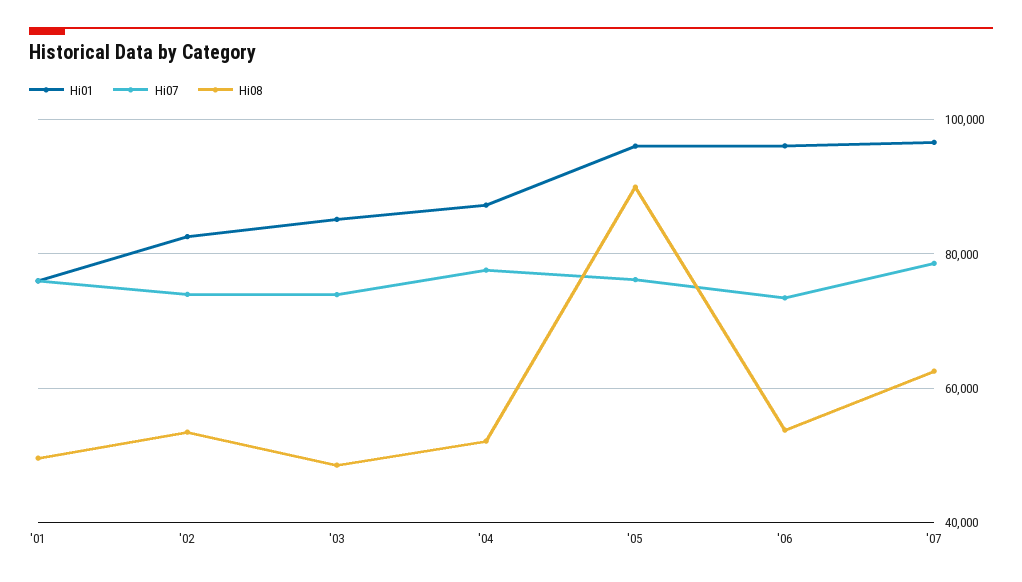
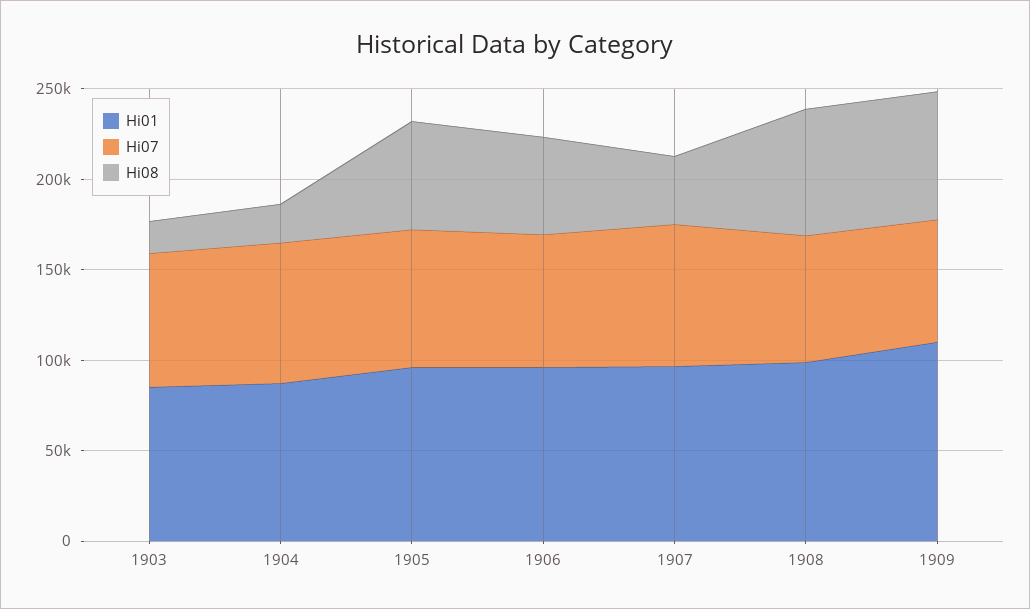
Hi01, '01: 76000 -> none
Hi07, '01: 76000 -> none
Hi08, '01: 50000 -> none
Hi01, '02: 82000 -> none
Hi07, '02: 74000 -> none
Hi08, '02: 54000 -> none
Hi08, '03: 48000 -> 20000
Hi08, '04: 52000 -> 20000
Hi08, '05: 90000 -> 60000
Hi08, '07: 62000 -> 40000
Hi01, 1908: none -> 100000
Hi07, 1908: none -> 70000
Hi08, 1908: none -> 70000
Hi01, 1909: none -> 110000
Hi07, 1909: none -> 70000
Hi08, 1909: none -> 70000

